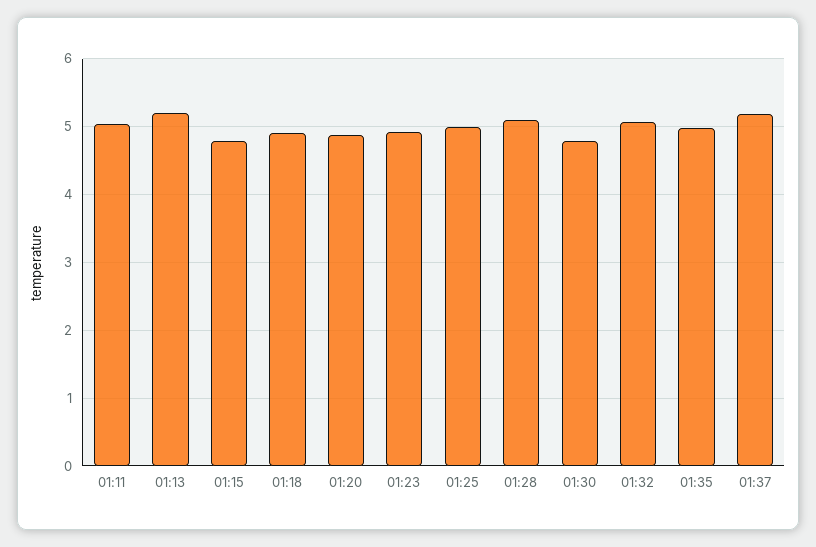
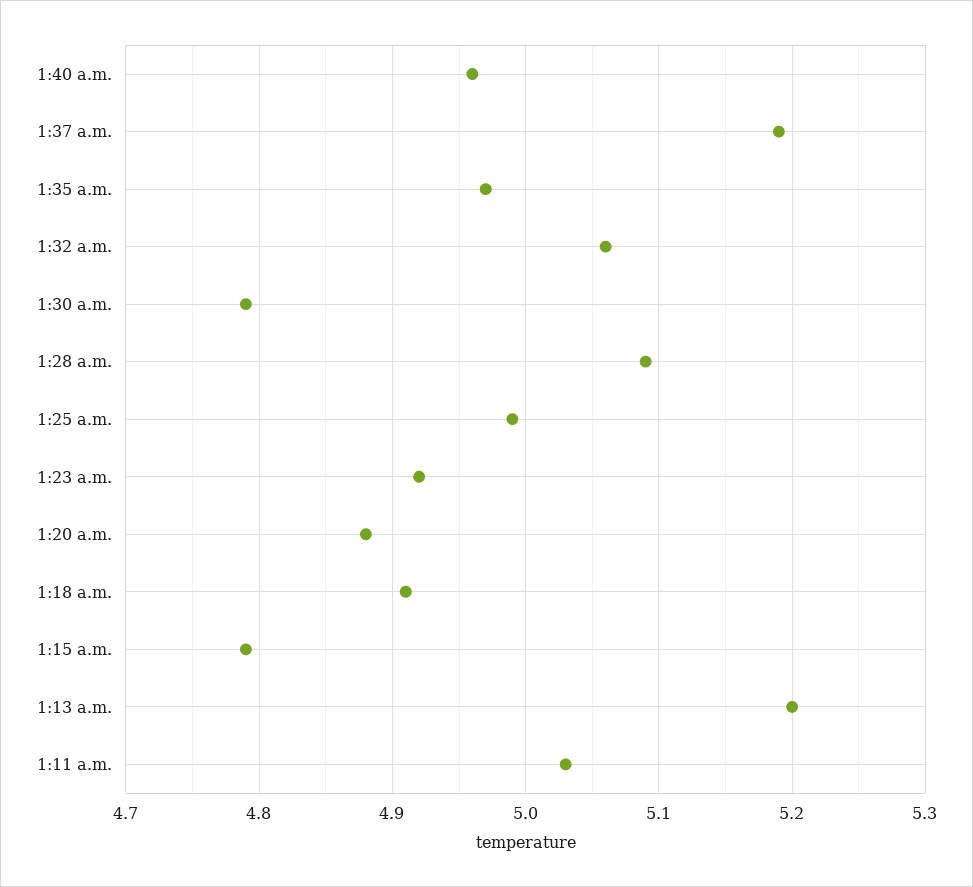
1:40 a.m.: none -> 4.96

